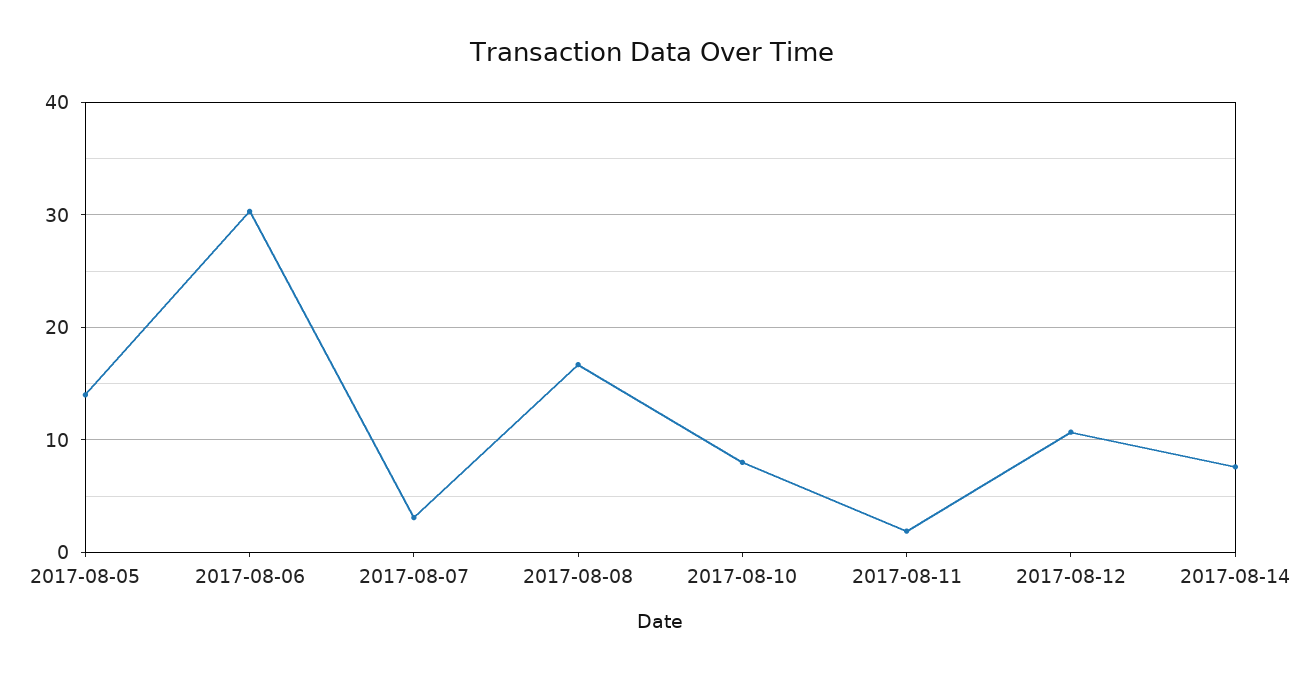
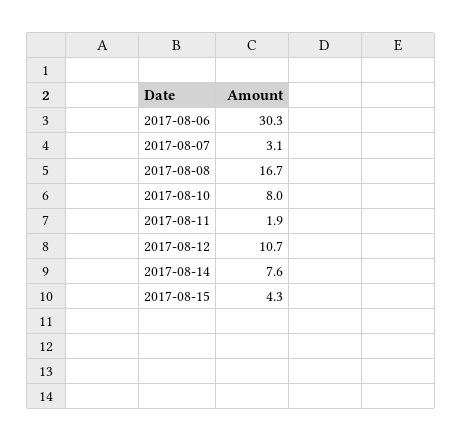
2017-08-05: 14 -> none
2017-08-15: none -> 4.3

